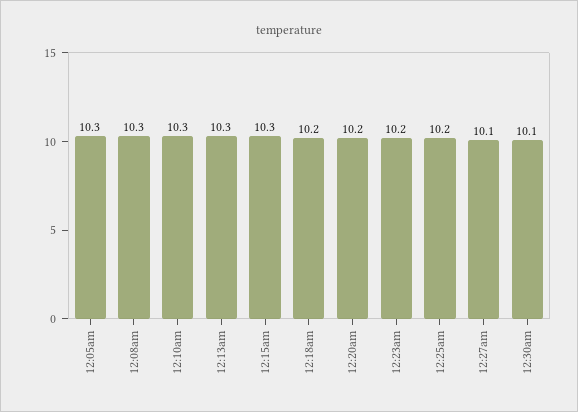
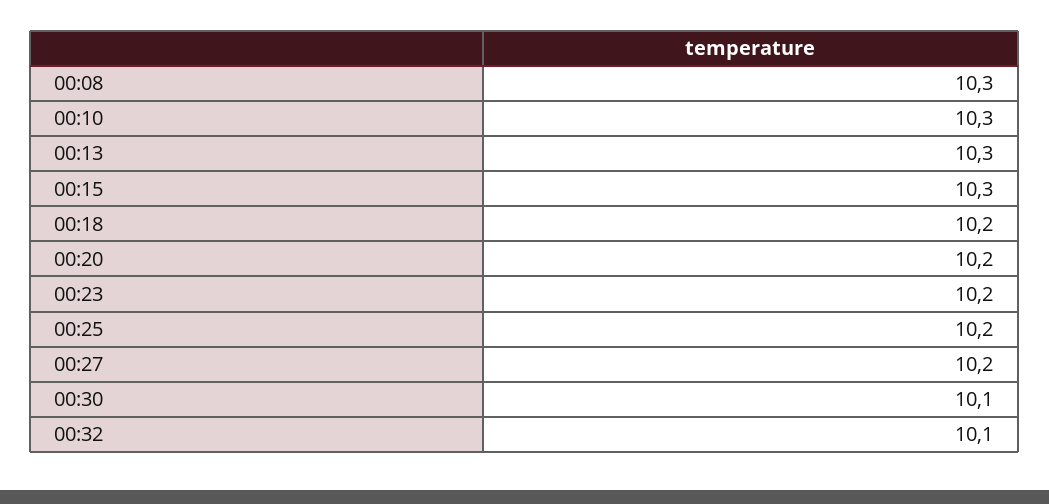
12:05am: 10.3 -> none
12:27am: 10.1 -> 10.2
00:32: none -> 10.1

